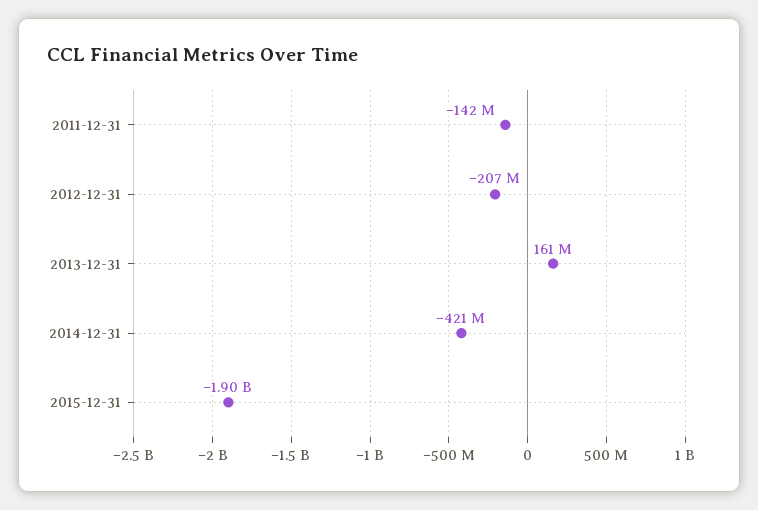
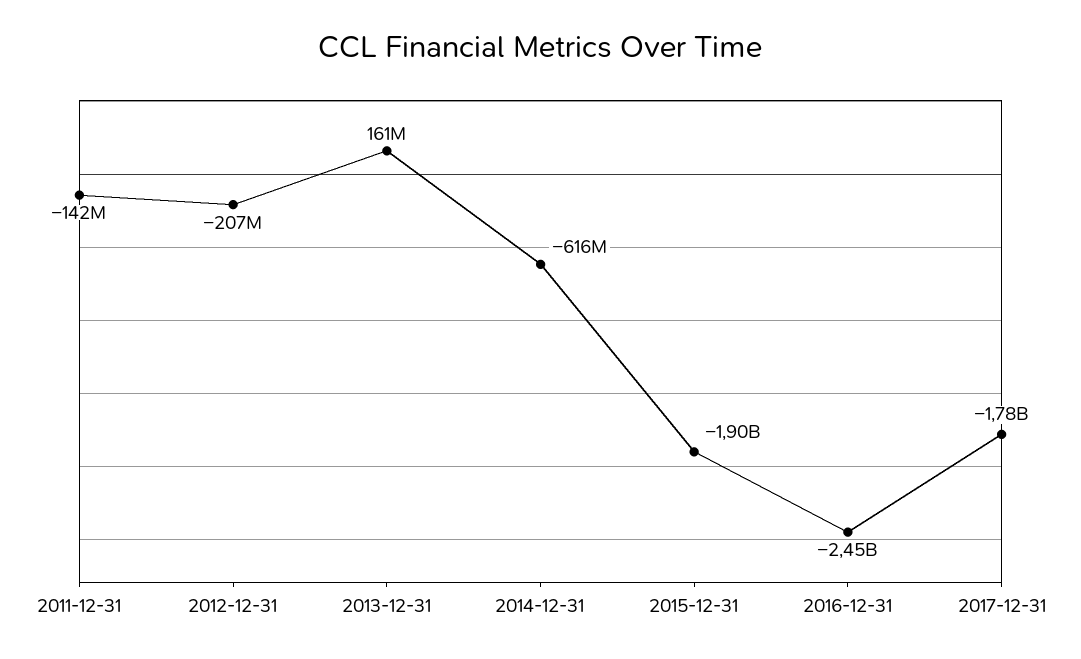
2014-12-31: -421000000 -> -616000000
2016-12-31: none -> -2450000000
2017-12-31: none -> -1780000000

